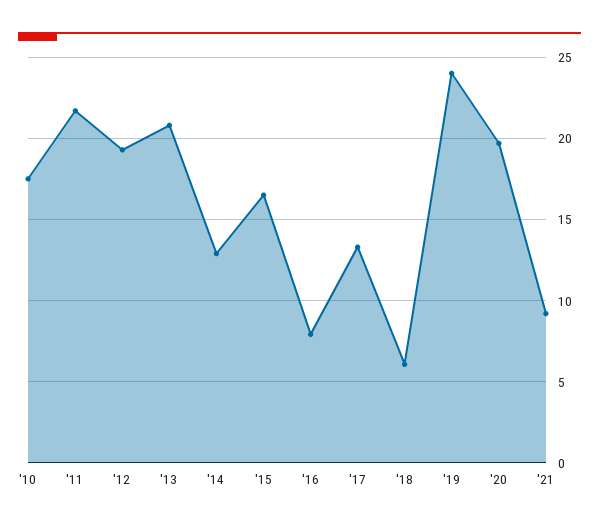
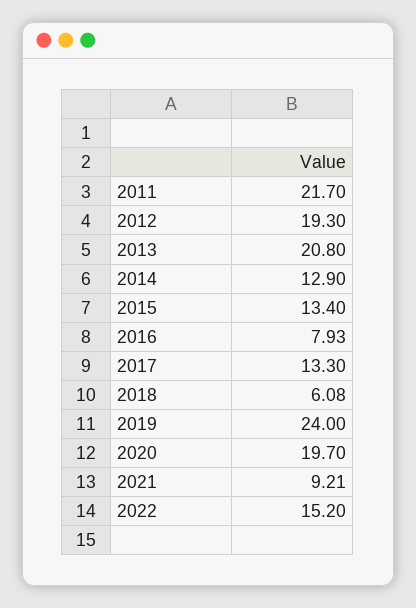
'10: 17.5 -> none
'15: 16.5 -> 13.4
2022: none -> 15.2

